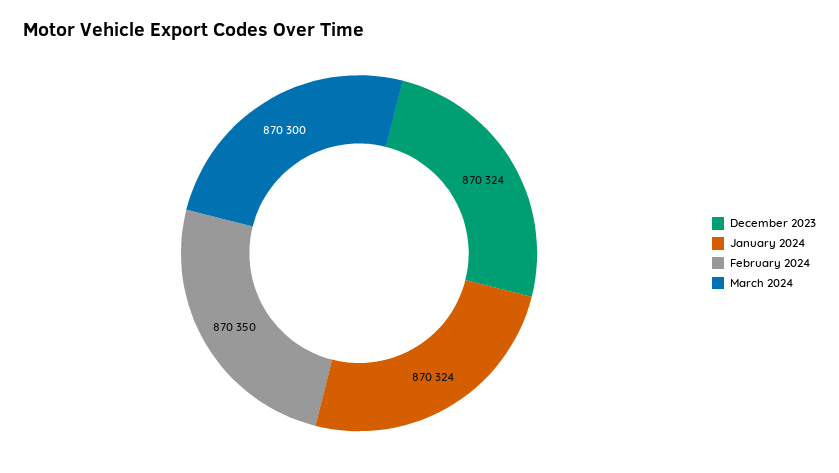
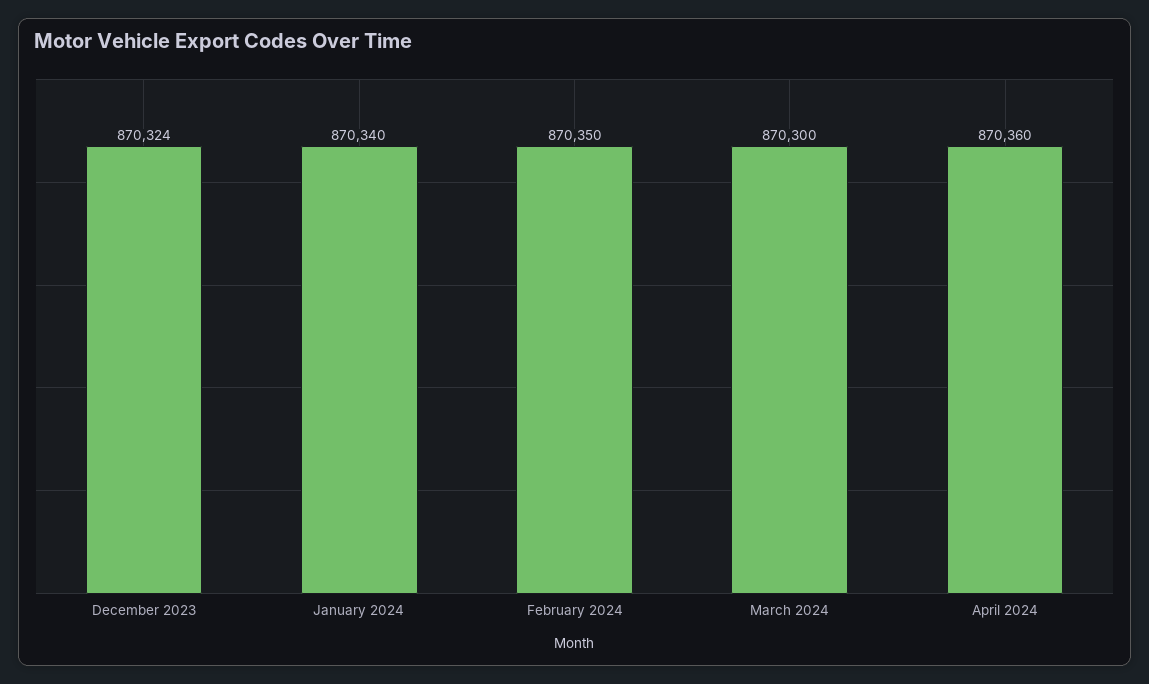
January 2024: 870324 -> 870340
April 2024: none -> 870360

